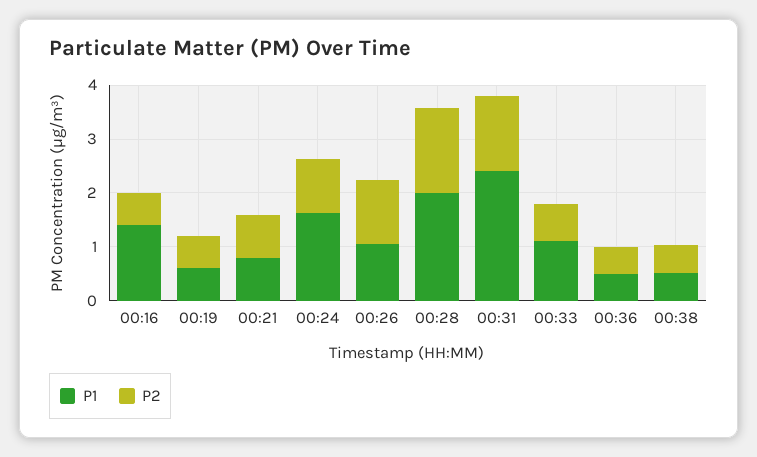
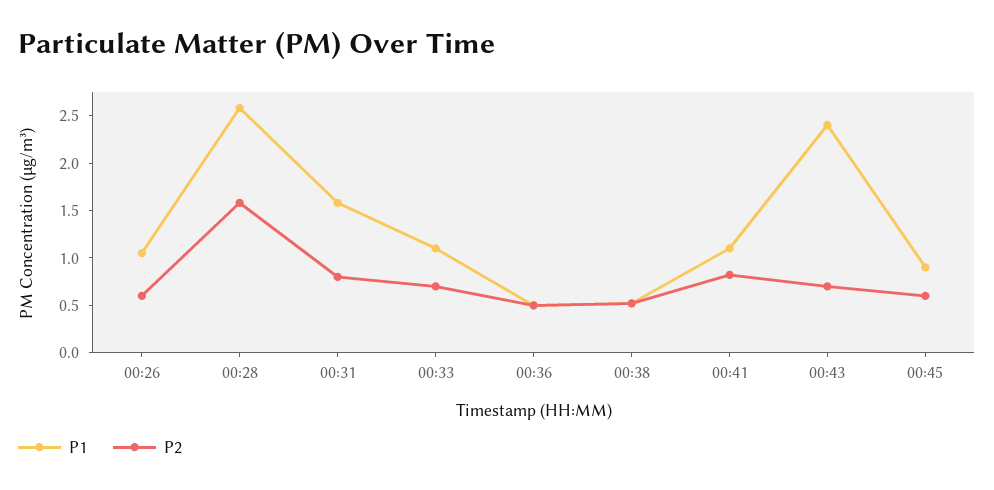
P1, 00:16: 1.4 -> none
P2, 00:16: 0.6 -> none
P1, 00:19: 0.6 -> none
P2, 00:19: 0.6 -> none
P1, 00:21: 0.8 -> none
P2, 00:21: 0.8 -> none
P1, 00:24: 1.6 -> none
P2, 00:24: 1 -> none
P2, 00:26: 1.2 -> 0.6
P1, 00:28: 2 -> 2.6
P1, 00:31: 2.4 -> 1.6
P2, 00:31: 1.4 -> 0.8
P1, 00:41: none -> 1.1
P2, 00:41: none -> 0.8
P1, 00:43: none -> 2.4
P2, 00:43: none -> 0.7
P1, 00:45: none -> 0.9
P2, 00:45: none -> 0.6

